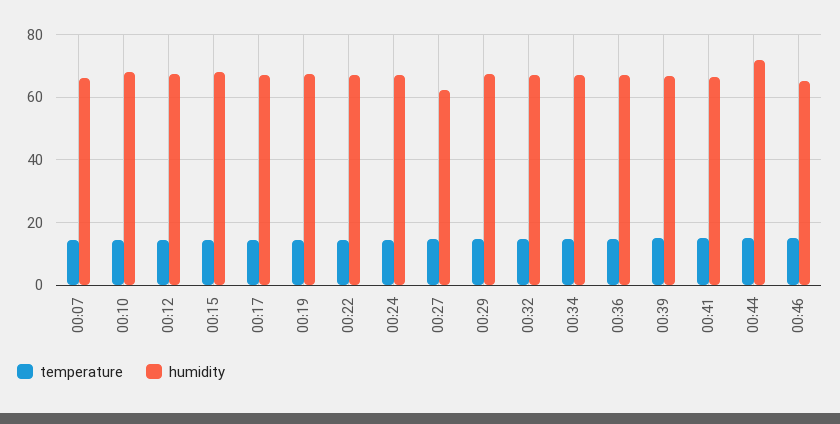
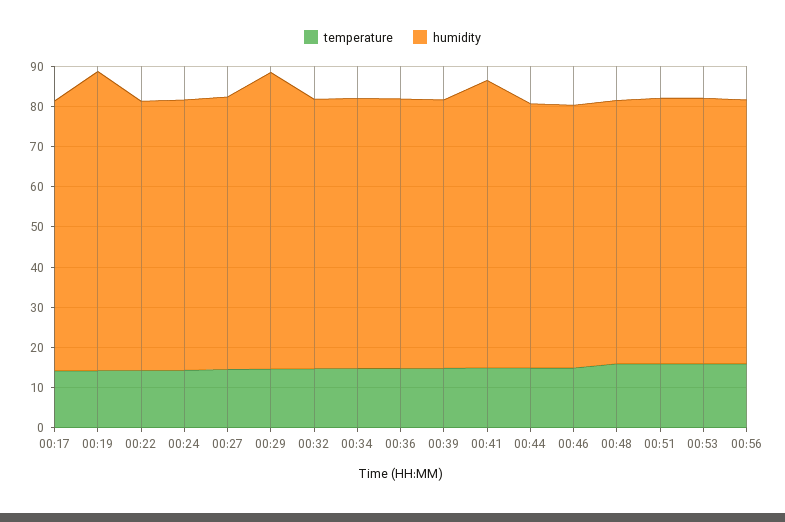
temperature, 00:07: 14 -> none
humidity, 00:07: 66 -> none
temperature, 00:10: 14 -> none
humidity, 00:10: 68 -> none
temperature, 00:12: 14 -> none
humidity, 00:12: 68 -> none
temperature, 00:15: 14 -> none
humidity, 00:15: 68 -> none
humidity, 00:19: 68 -> 74
humidity, 00:27: 62 -> 68
humidity, 00:29: 68 -> 74
humidity, 00:41: 66 -> 72
humidity, 00:44: 72 -> 66
temperature, 00:48: none -> 16
humidity, 00:48: none -> 66
temperature, 00:51: none -> 16
humidity, 00:51: none -> 66
temperature, 00:53: none -> 16
humidity, 00:53: none -> 66
temperature, 00:56: none -> 16
humidity, 00:56: none -> 66

